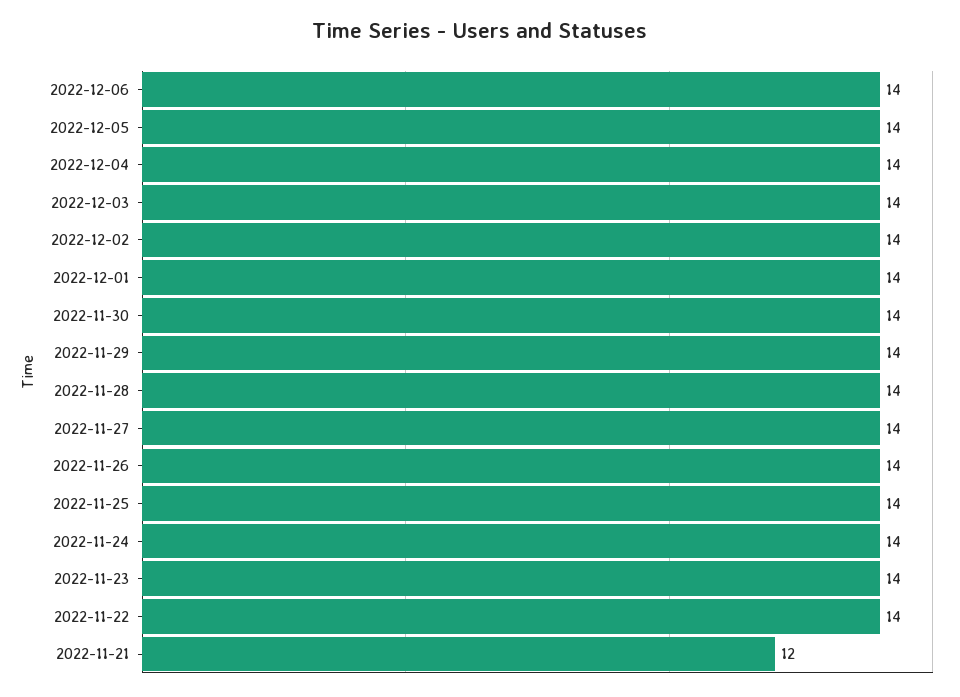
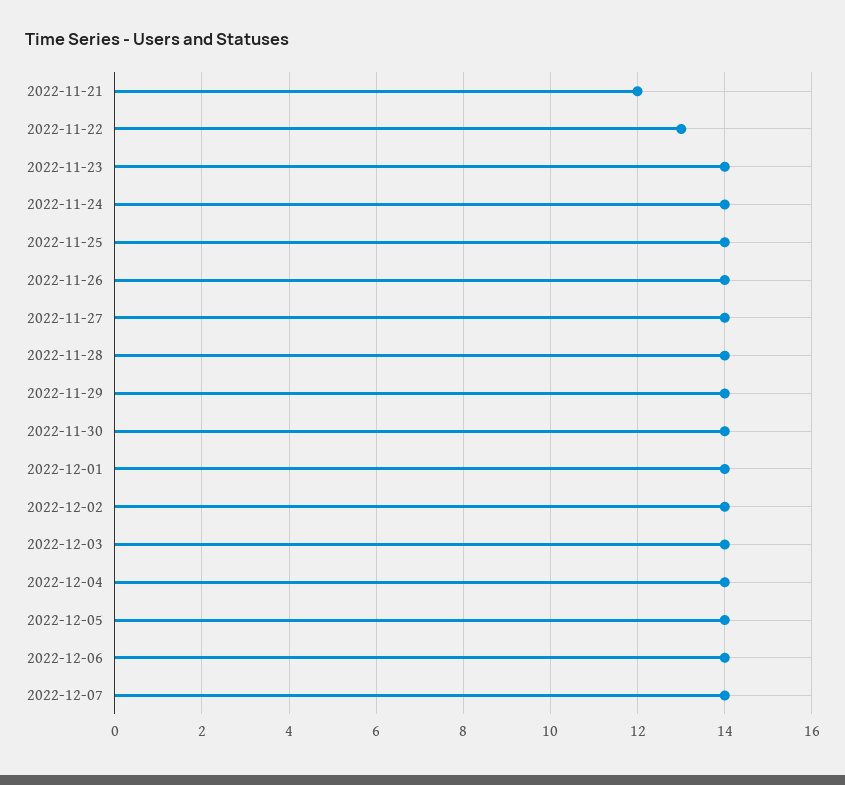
2022-11-22: 14 -> 13
2022-12-07: none -> 14

